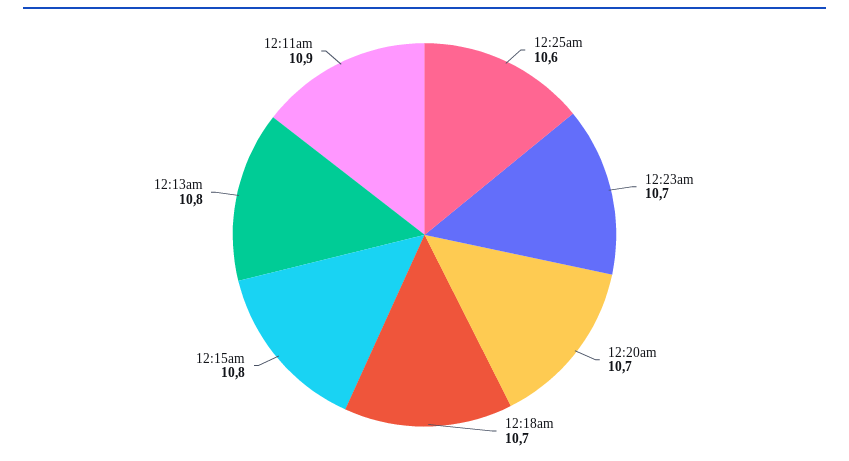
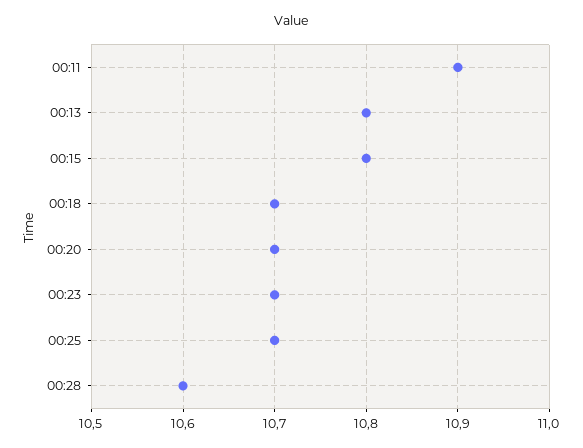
12:25am: 10.6 -> 10.7
00:28: none -> 10.6

